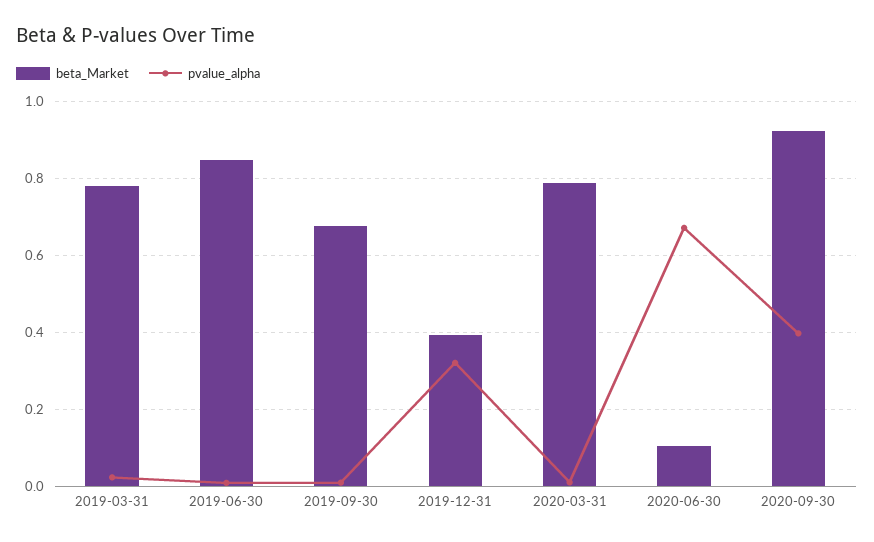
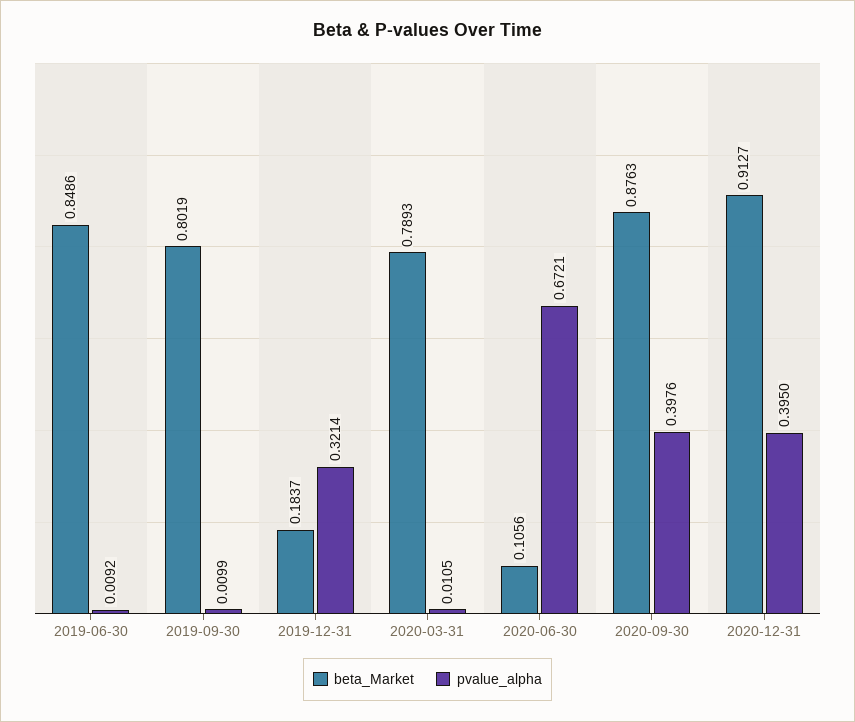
beta_Market, 2019-03-31: 0.78 -> none
pvalue_alpha, 2019-03-31: 0.02 -> none
beta_Market, 2019-09-30: 0.68 -> 0.8019
beta_Market, 2019-12-31: 0.4 -> 0.1837
beta_Market, 2020-09-30: 0.92 -> 0.8763
beta_Market, 2020-12-31: none -> 0.9127
pvalue_alpha, 2020-12-31: none -> 0.395

